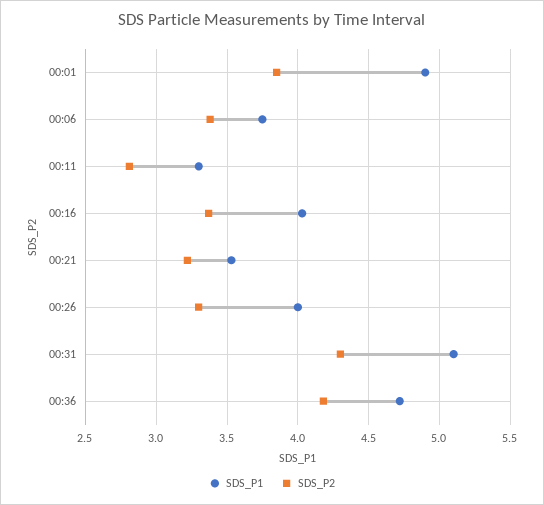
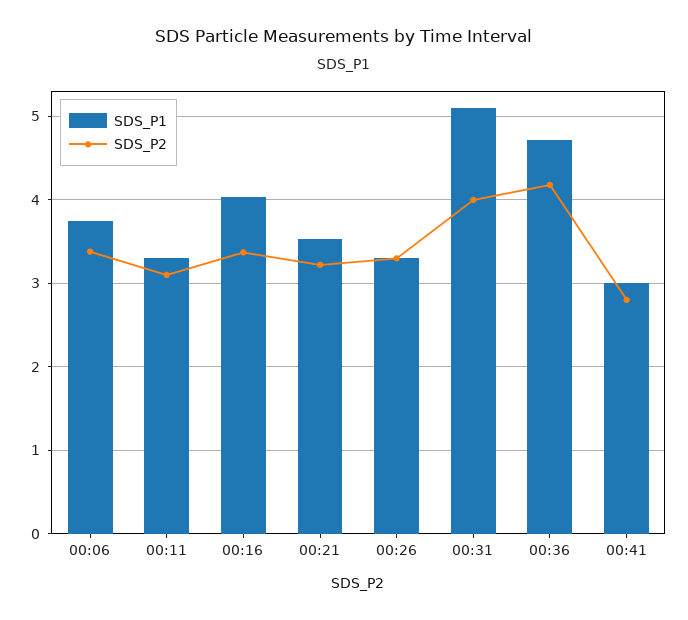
SDS_P1, 00:01: 4.9 -> none
SDS_P2, 00:01: 3.85 -> none
SDS_P2, 00:11: 2.8 -> 3.1
SDS_P1, 00:26: 4 -> 3.3
SDS_P2, 00:31: 4.3 -> 4
SDS_P1, 00:41: none -> 3
SDS_P2, 00:41: none -> 2.8

